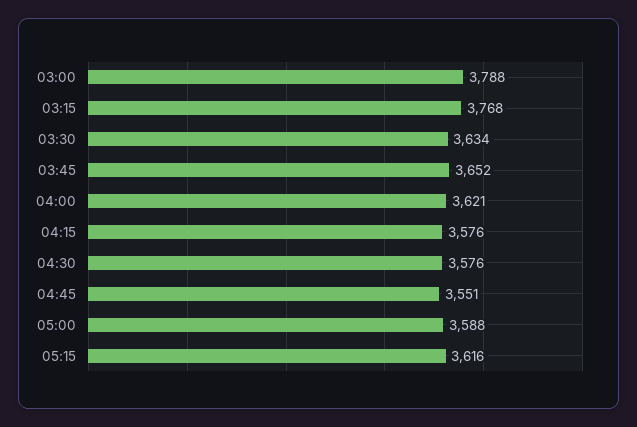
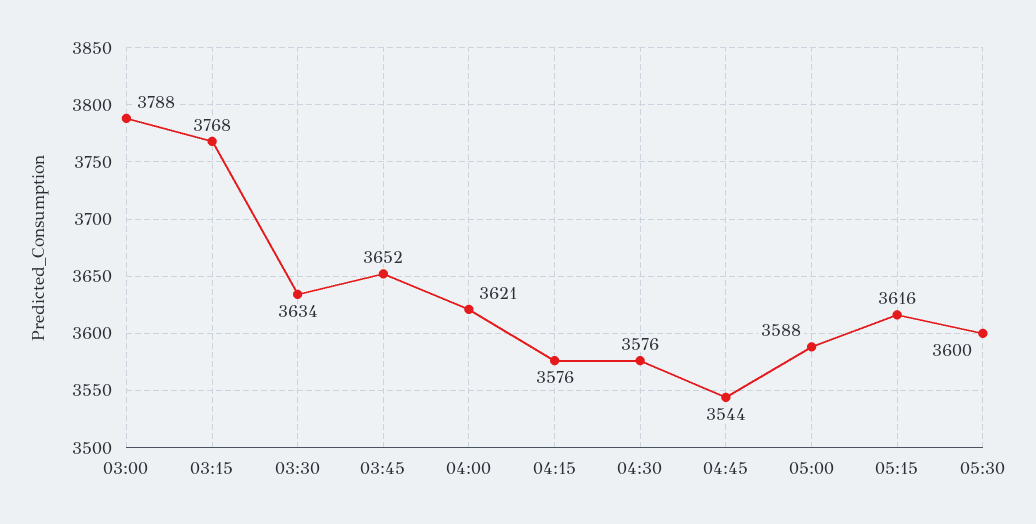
04:45: 3551 -> 3544
05:30: none -> 3600

